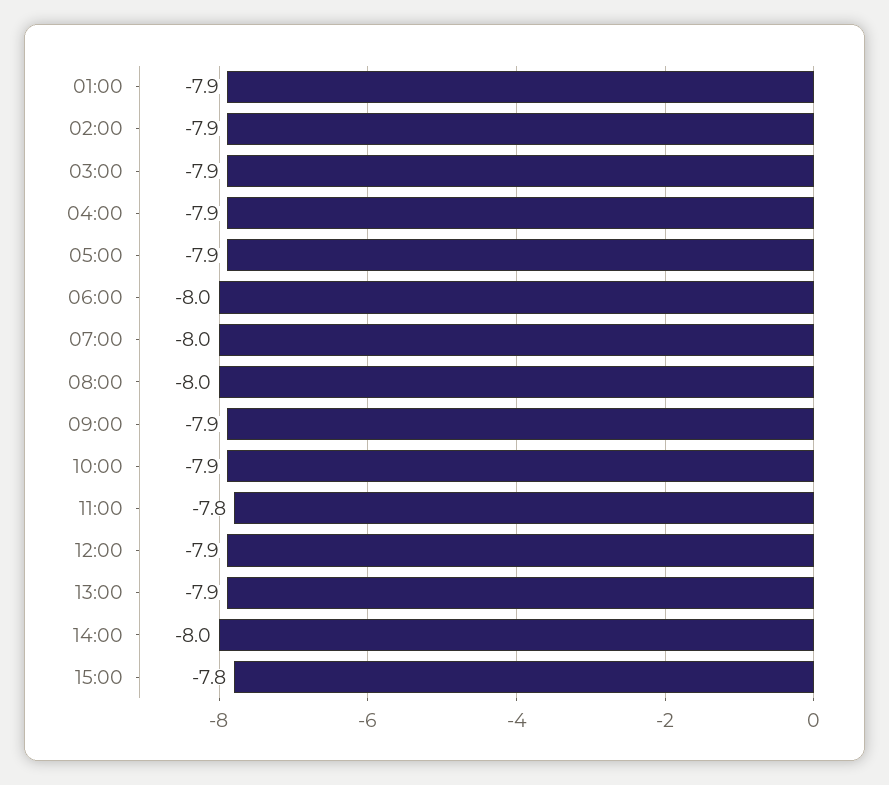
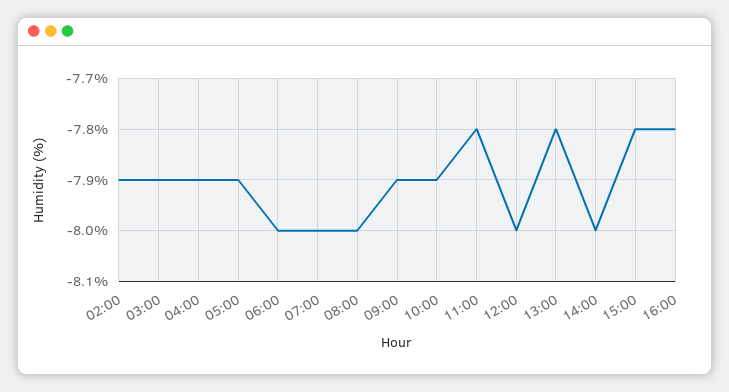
01:00: -7.9 -> none
12:00: -7.9 -> -8
13:00: -7.9 -> -7.8
16:00: none -> -7.8

